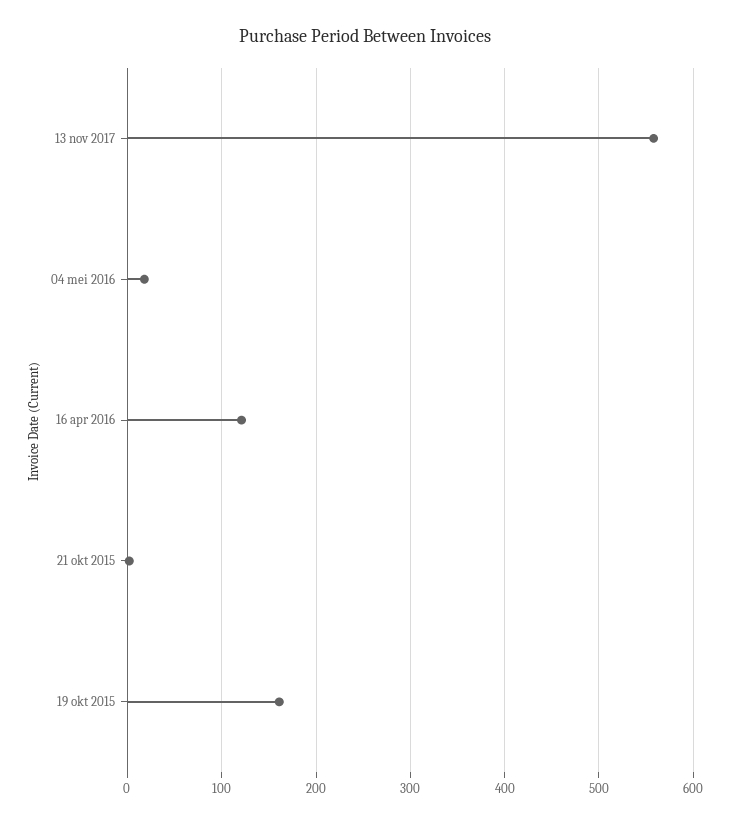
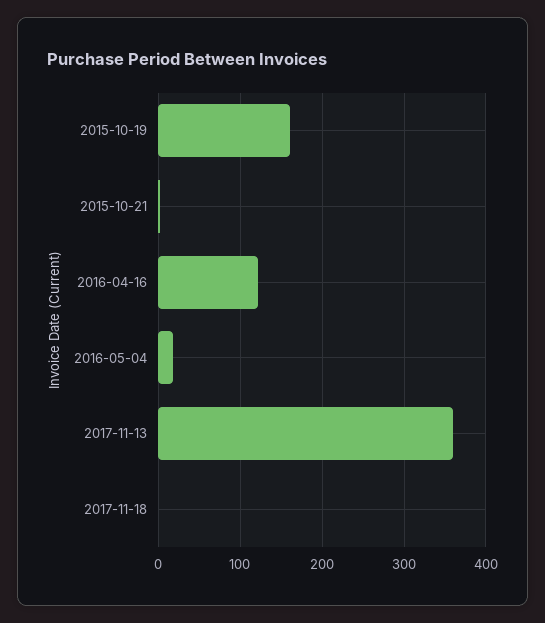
13 nov 2017: 560 -> 360
2017-11-18: none -> 0

